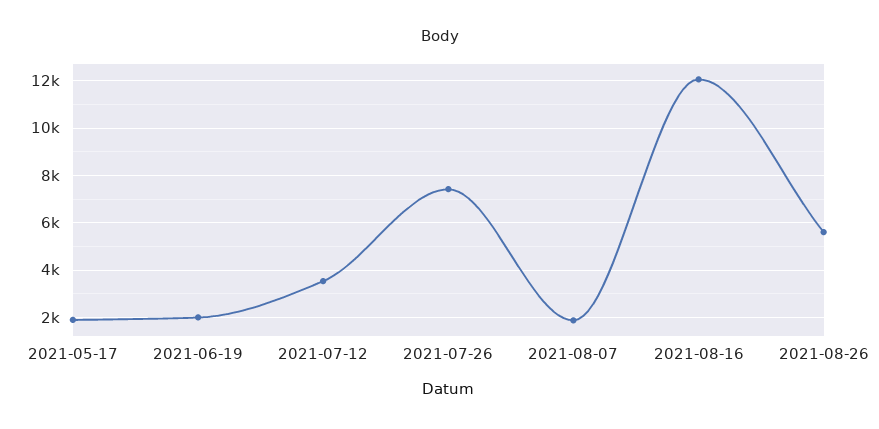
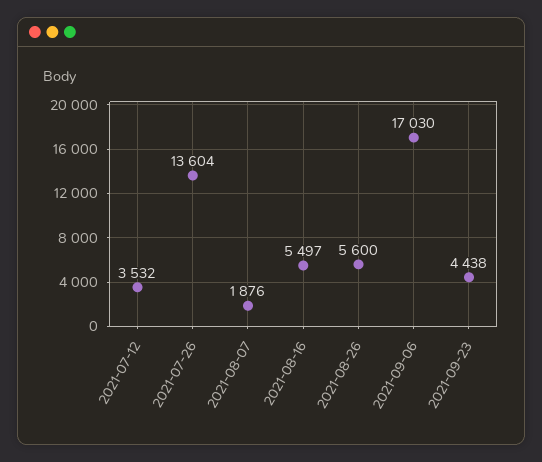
2021-05-17: 2000 -> none
2021-06-19: 2000 -> none
2021-07-26: 7500 -> 13604
2021-08-16: 12000 -> 5497
2021-09-06: none -> 17030
2021-09-23: none -> 4438

